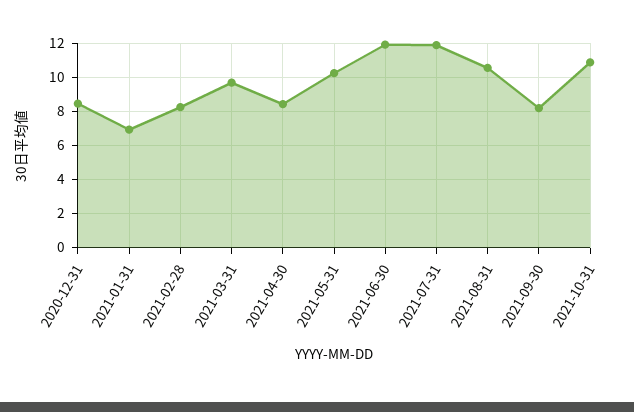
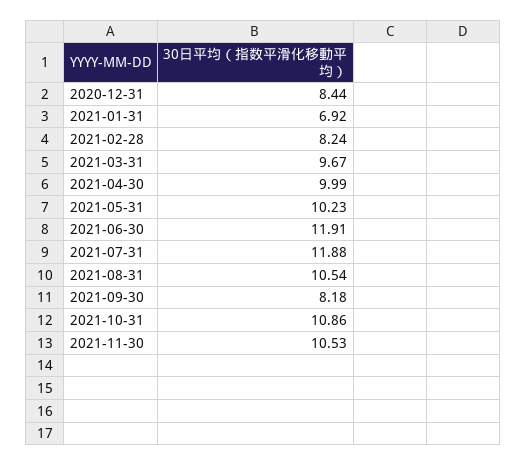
2021-04-30: 8.5 -> 9.99
2021-11-30: none -> 10.53

